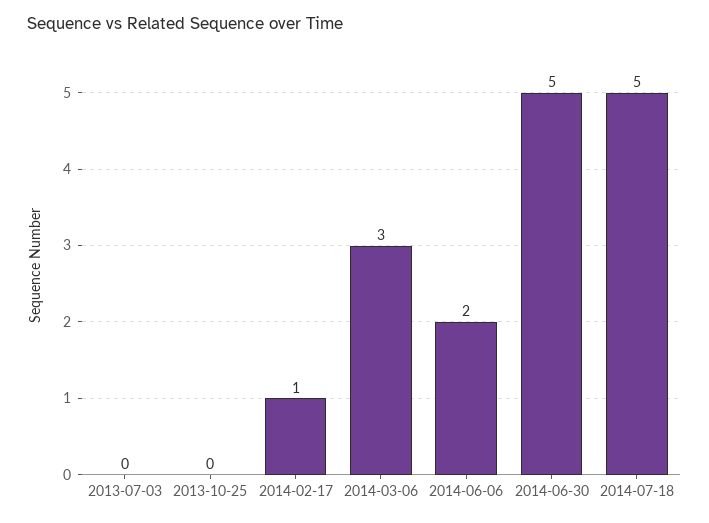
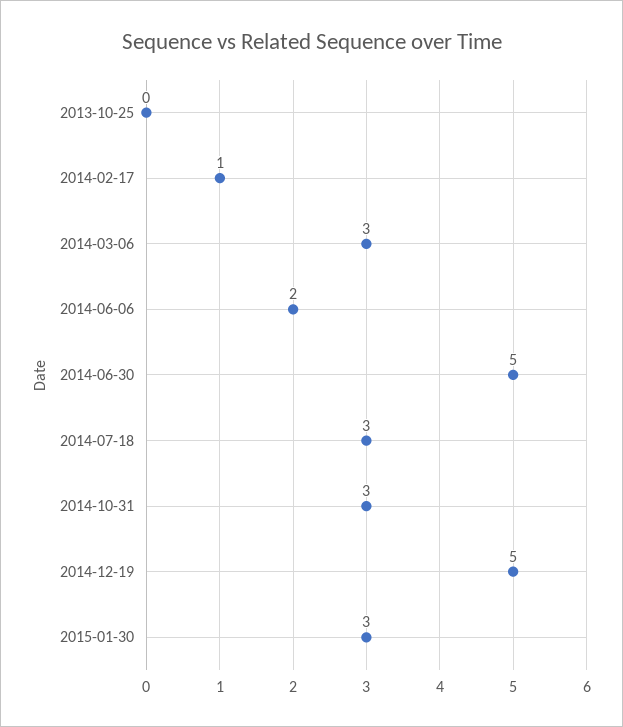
2013-07-03: 0 -> none
2014-07-18: 5 -> 3
2014-10-31: none -> 3
2014-12-19: none -> 5
2015-01-30: none -> 3

